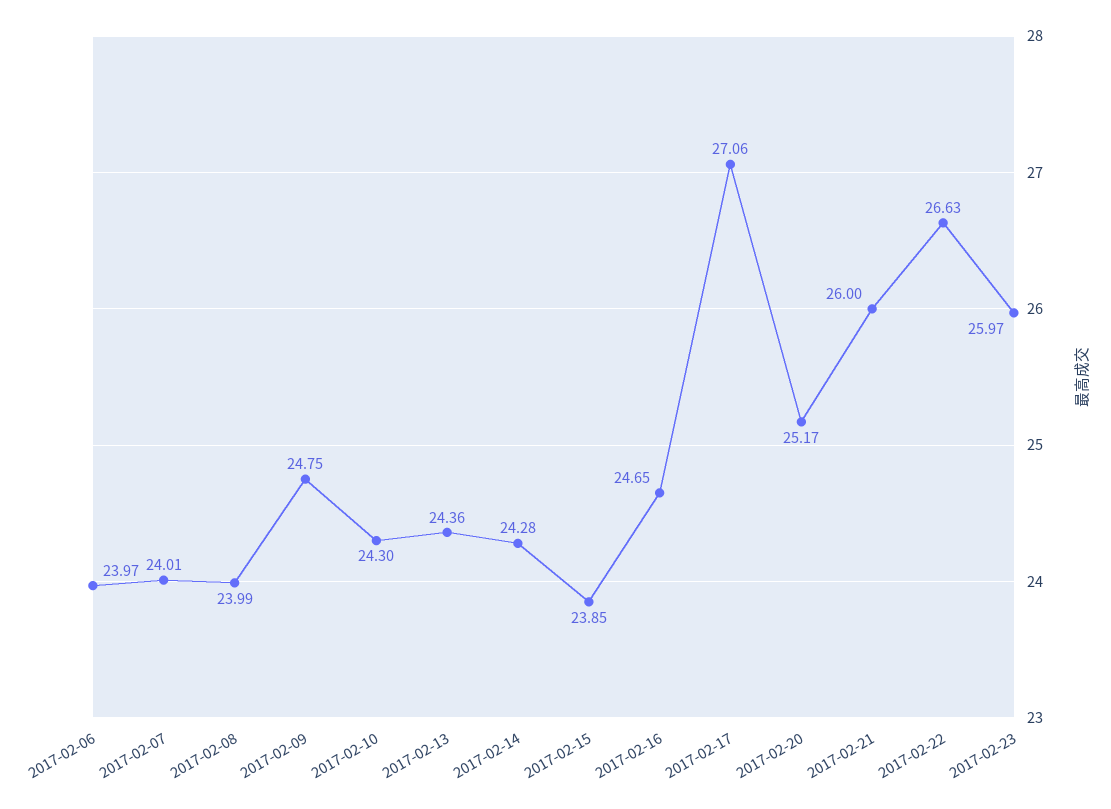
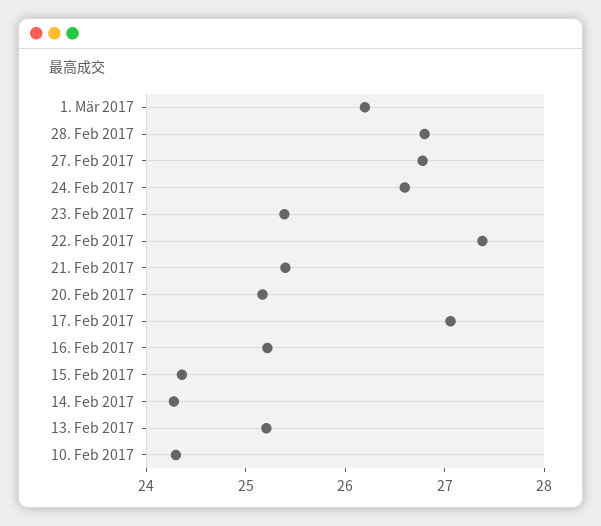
2017-02-06: 23.97 -> none
2017-02-07: 24.01 -> none
2017-02-08: 23.99 -> none
2017-02-09: 24.75 -> none
2017-02-13: 24.36 -> 25.2
2017-02-15: 23.85 -> 24.4
2017-02-16: 24.65 -> 25.2
2017-02-21: 26 -> 25.4
2017-02-22: 26.63 -> 27.4
2017-02-23: 25.97 -> 25.4
1. Mär 2017: none -> 26.2
28. Feb 2017: none -> 26.8
27. Feb 2017: none -> 26.8
24. Feb 2017: none -> 26.6

